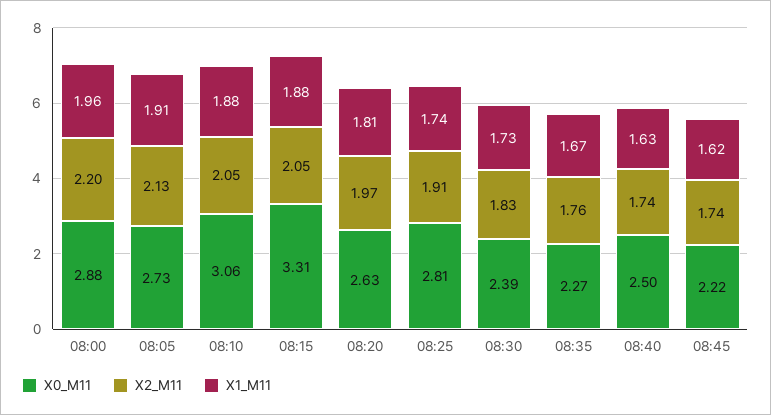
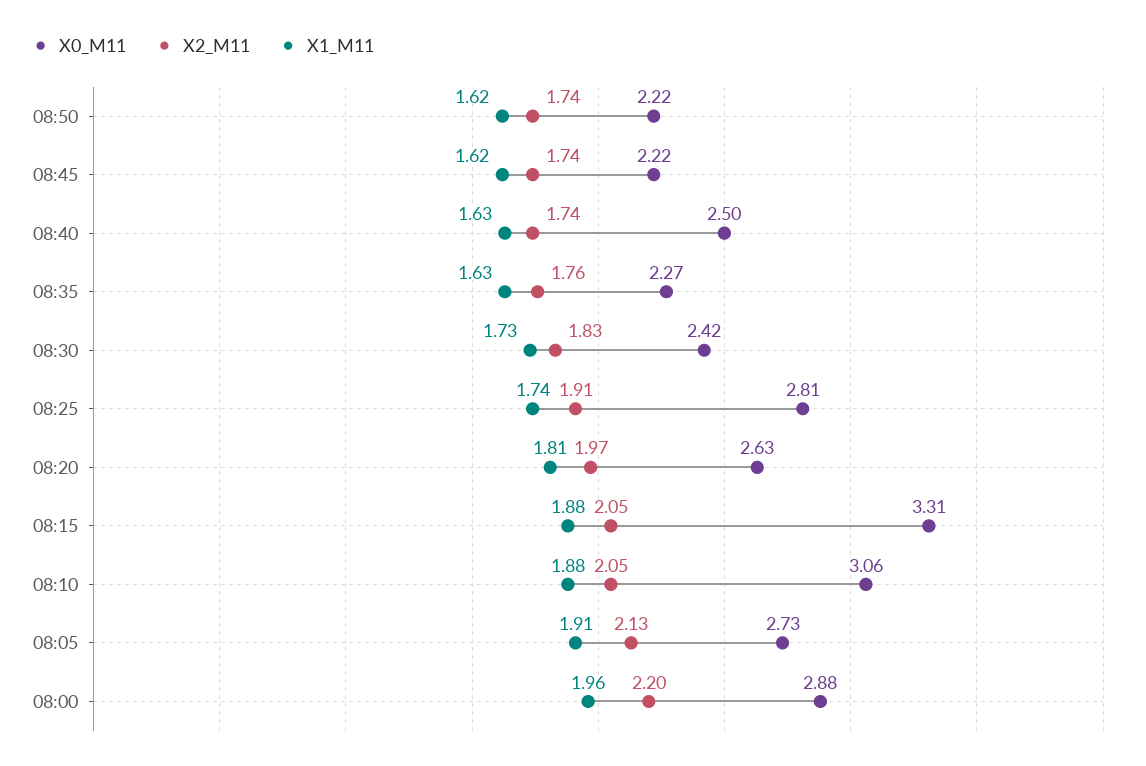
X0_M11, 08:30: 2.39 -> 2.42
X1_M11, 08:35: 1.67 -> 1.63
X0_M11, 08:50: none -> 2.22
X2_M11, 08:50: none -> 1.74
X1_M11, 08:50: none -> 1.62

